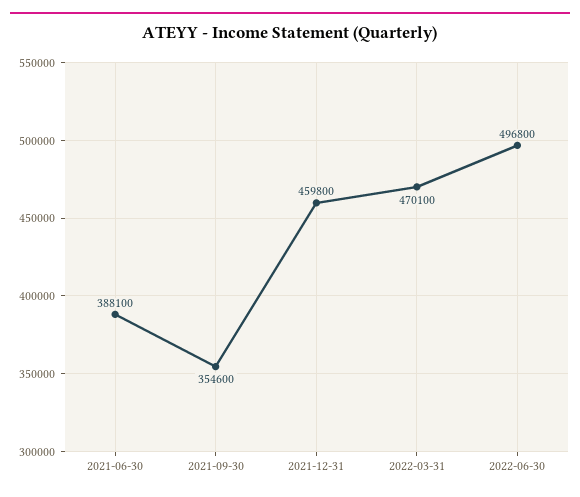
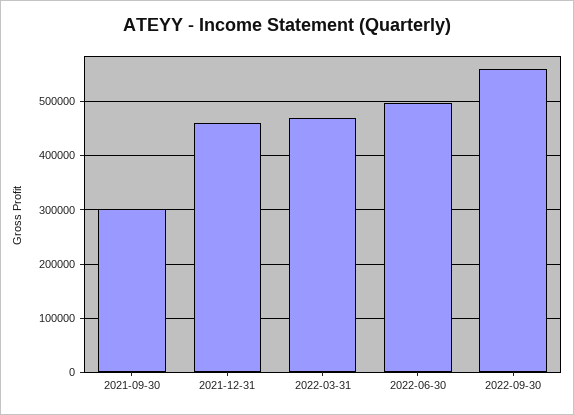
2021-06-30: 388100 -> none
2021-09-30: 354600 -> 300000
2022-09-30: none -> 560000

